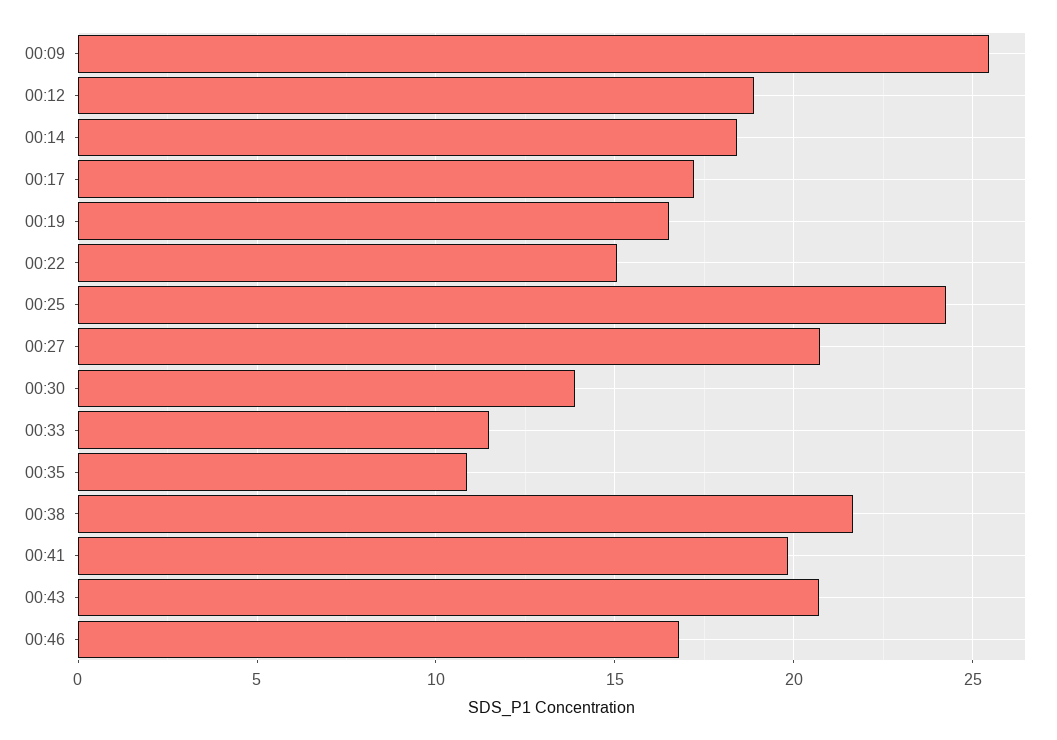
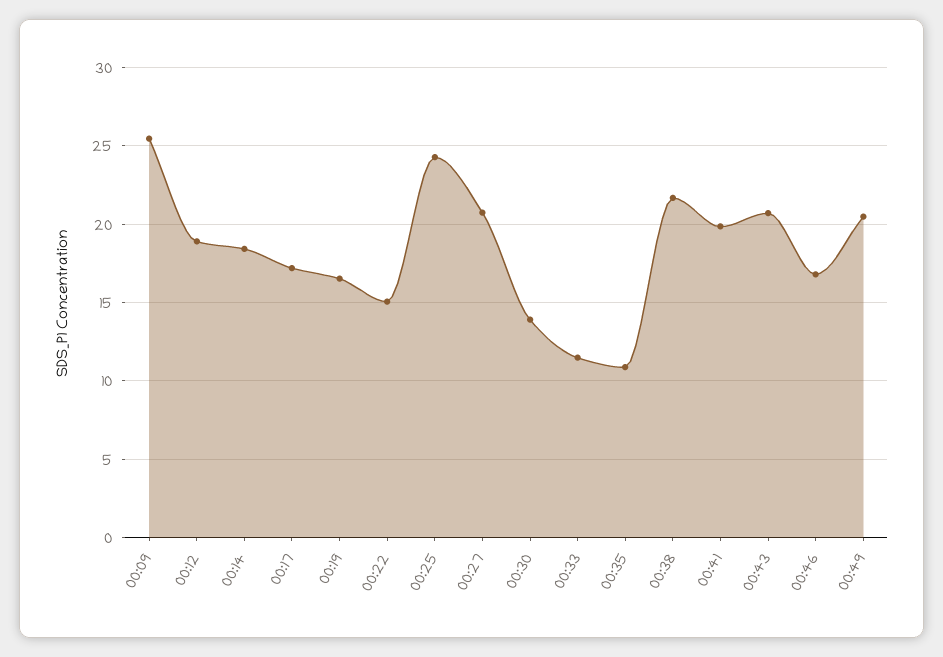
00:49: none -> 20.5

